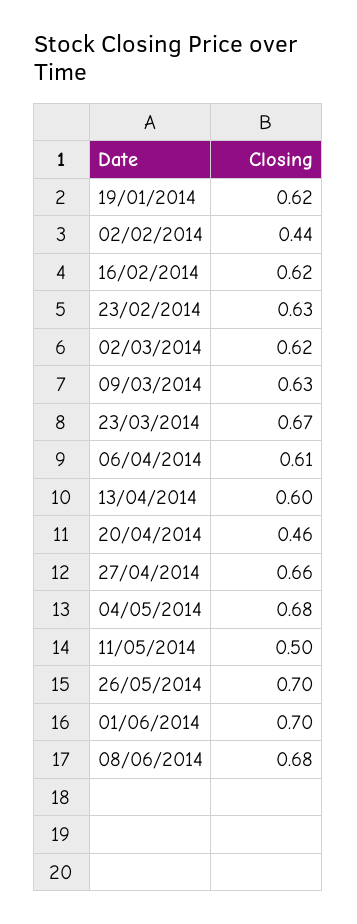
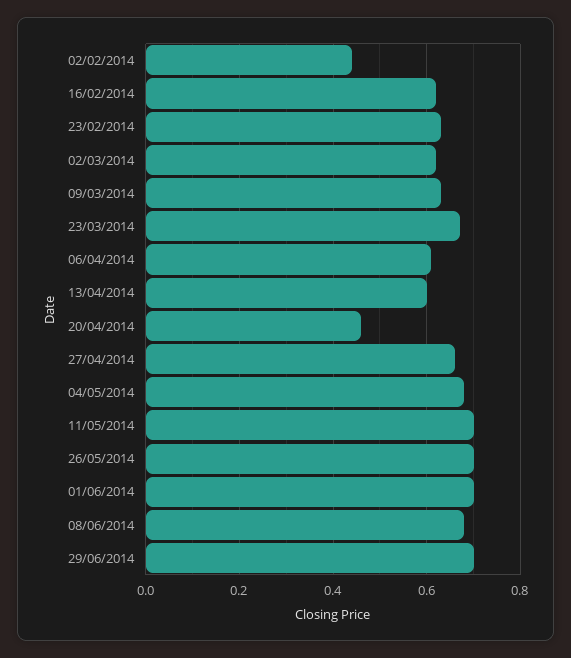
19/01/2014: 0.62 -> none
11/05/2014: 0.5 -> 0.7
29/06/2014: none -> 0.7

